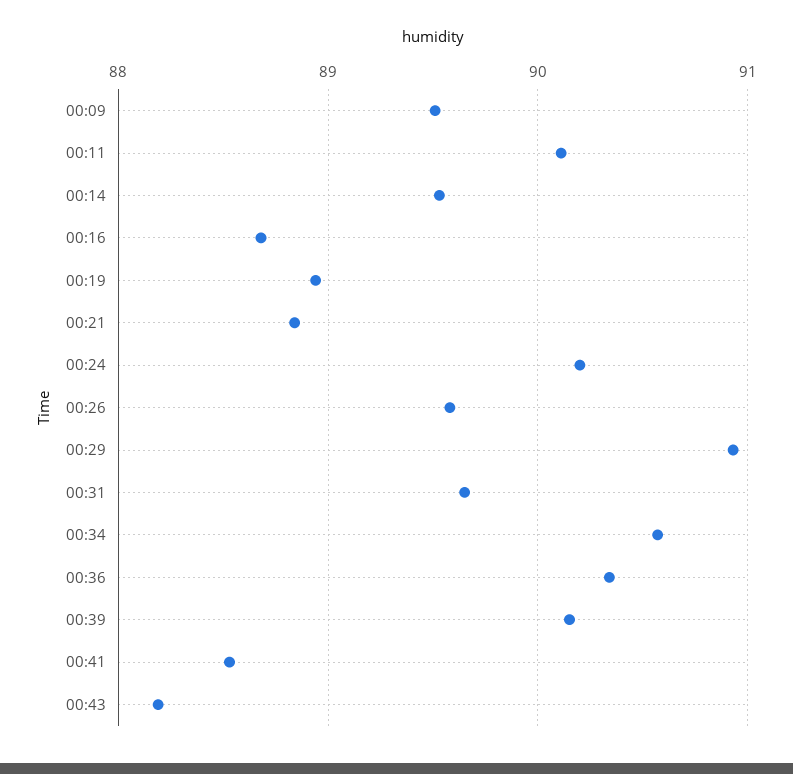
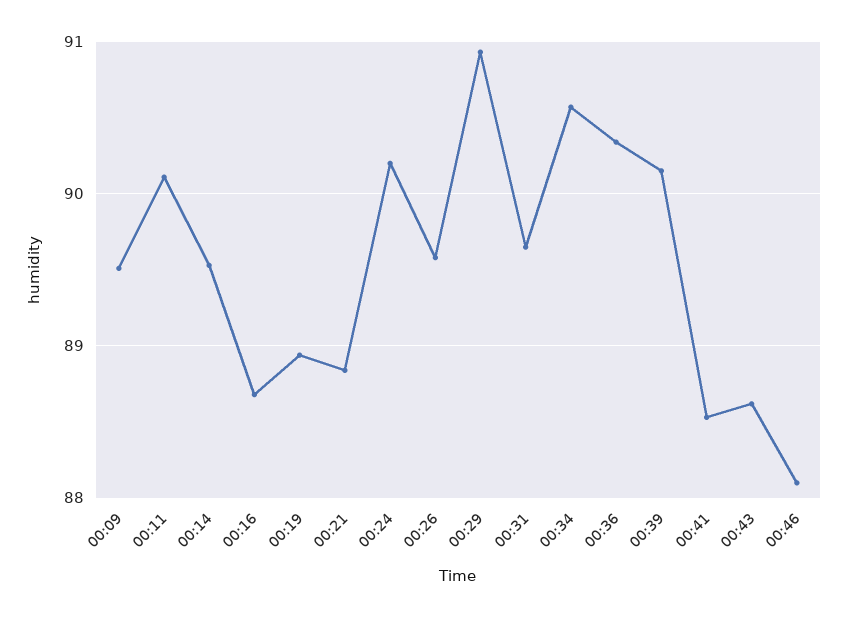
00:43: 88.2 -> 88.6
00:46: none -> 88.1

